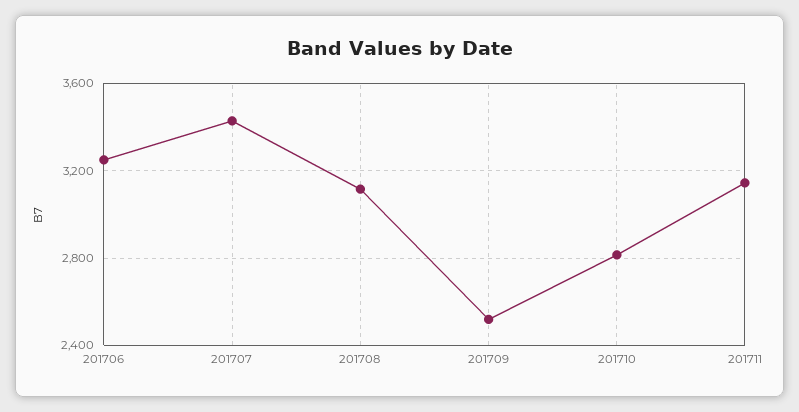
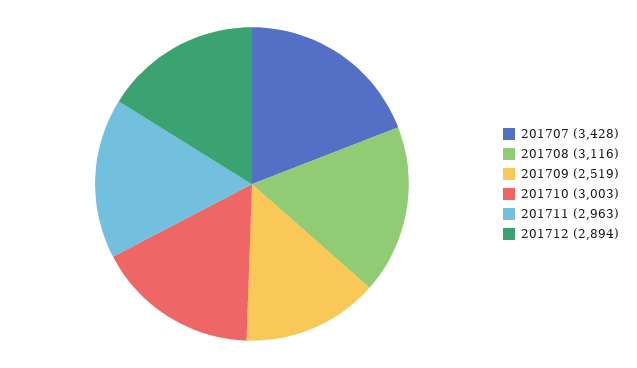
201706: 3250 -> none
201710: 2800 -> 3003
201711: 3150 -> 2963
201712: none -> 2894

